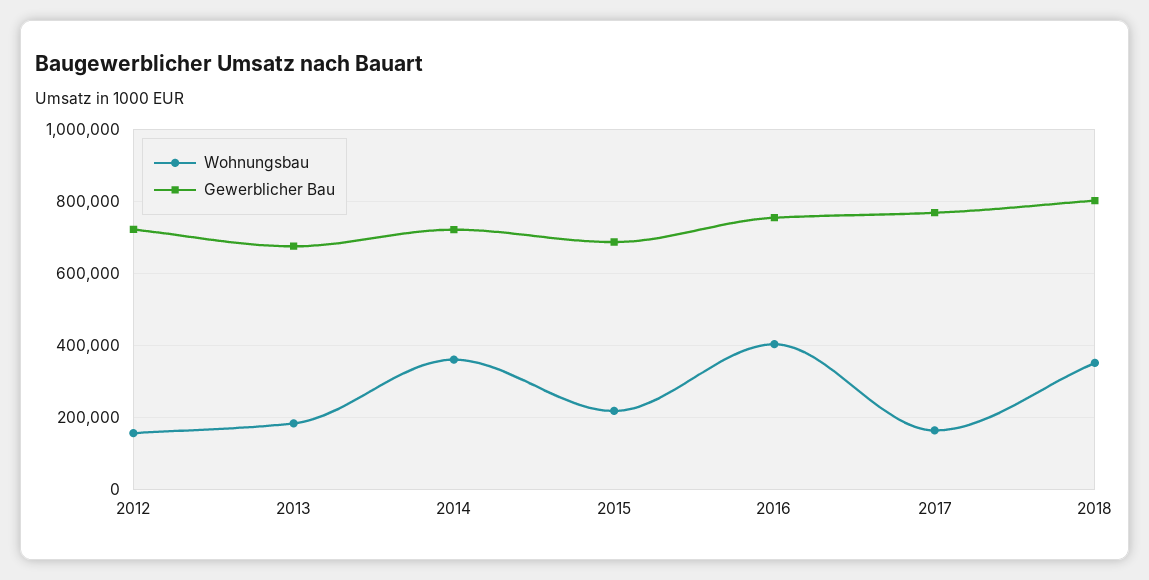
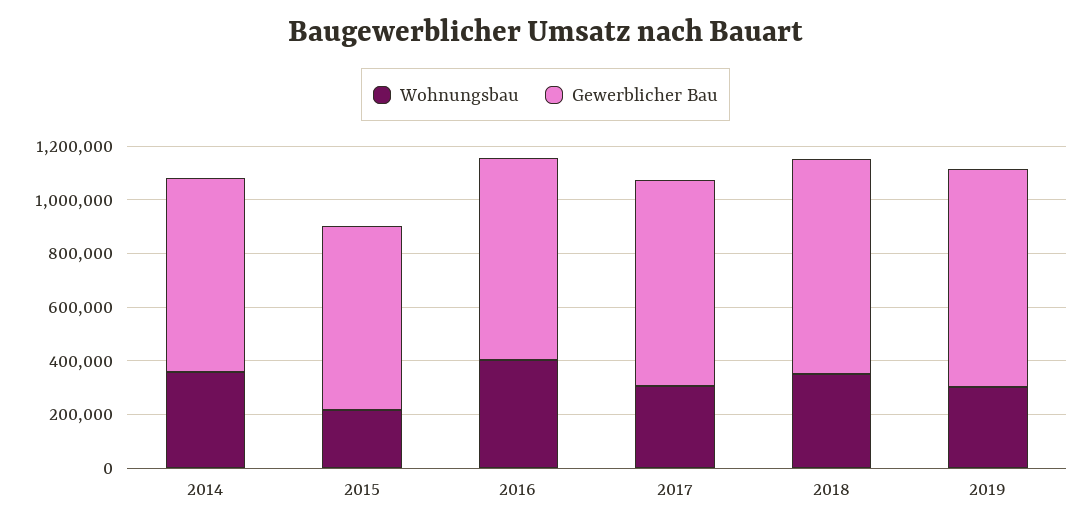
Wohnungsbau, 2012: 160000 -> none
Gewerblicher Bau, 2012: 720000 -> none
Wohnungsbau, 2013: 180000 -> none
Gewerblicher Bau, 2013: 680000 -> none
Wohnungsbau, 2017: 160000 -> 300000
Wohnungsbau, 2019: none -> 300000
Gewerblicher Bau, 2019: none -> 800000

